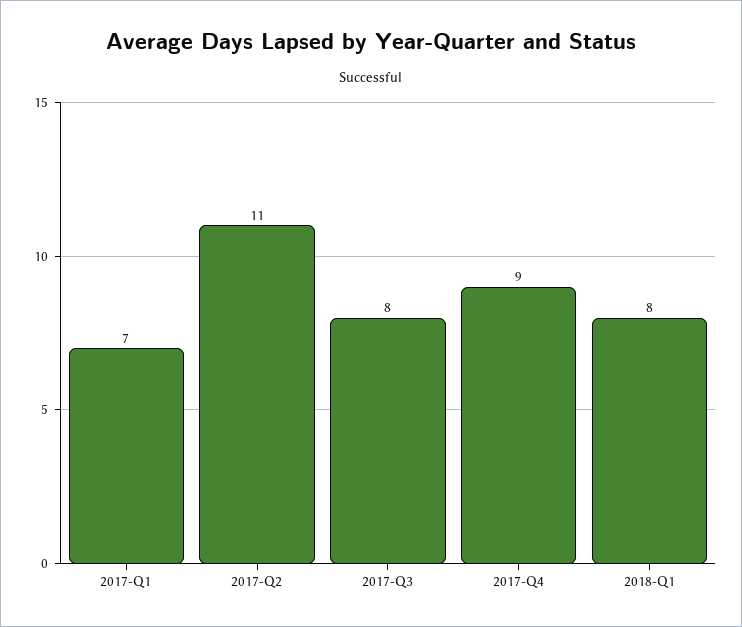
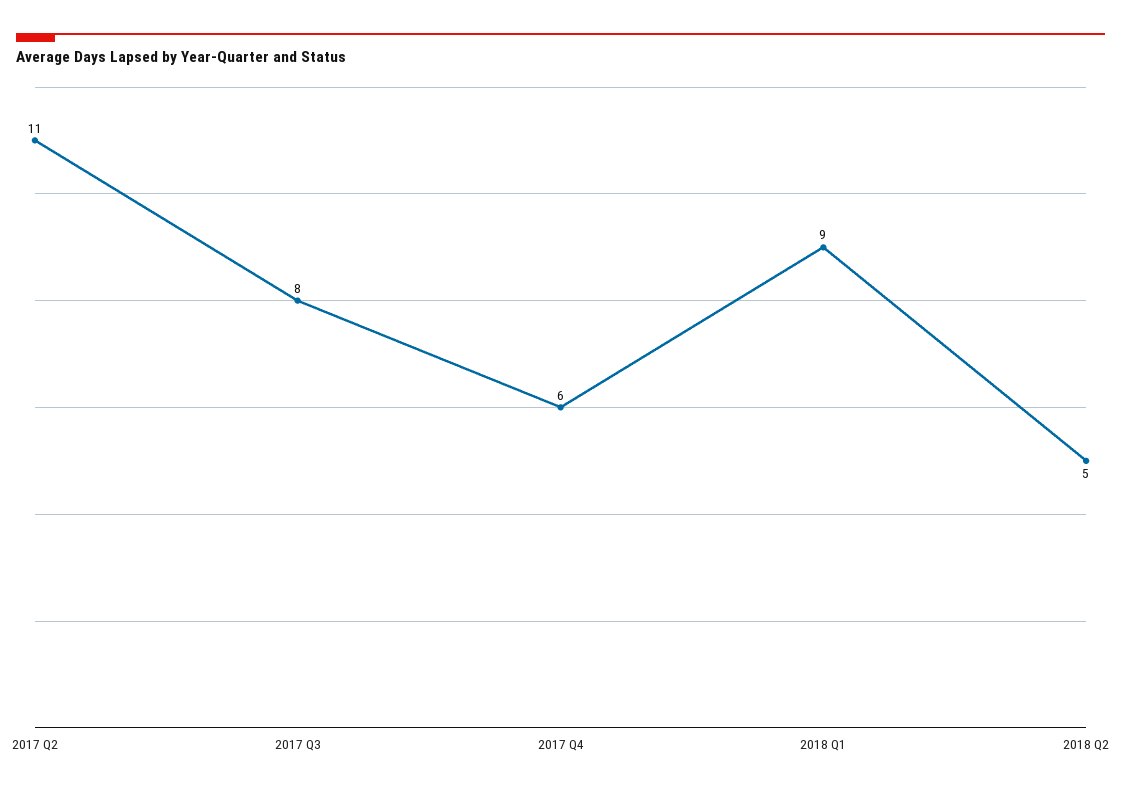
2017-Q1: 7 -> none
2017-Q4: 9 -> 6
2018-Q1: 8 -> 9
2018 Q2: none -> 5

